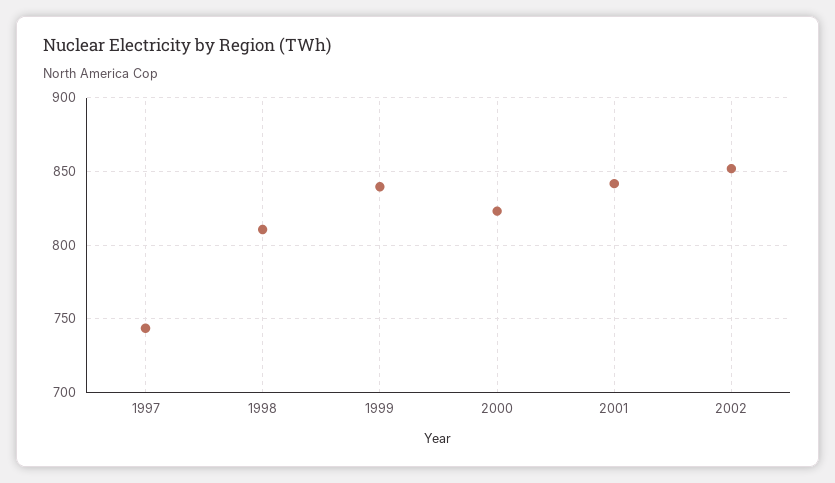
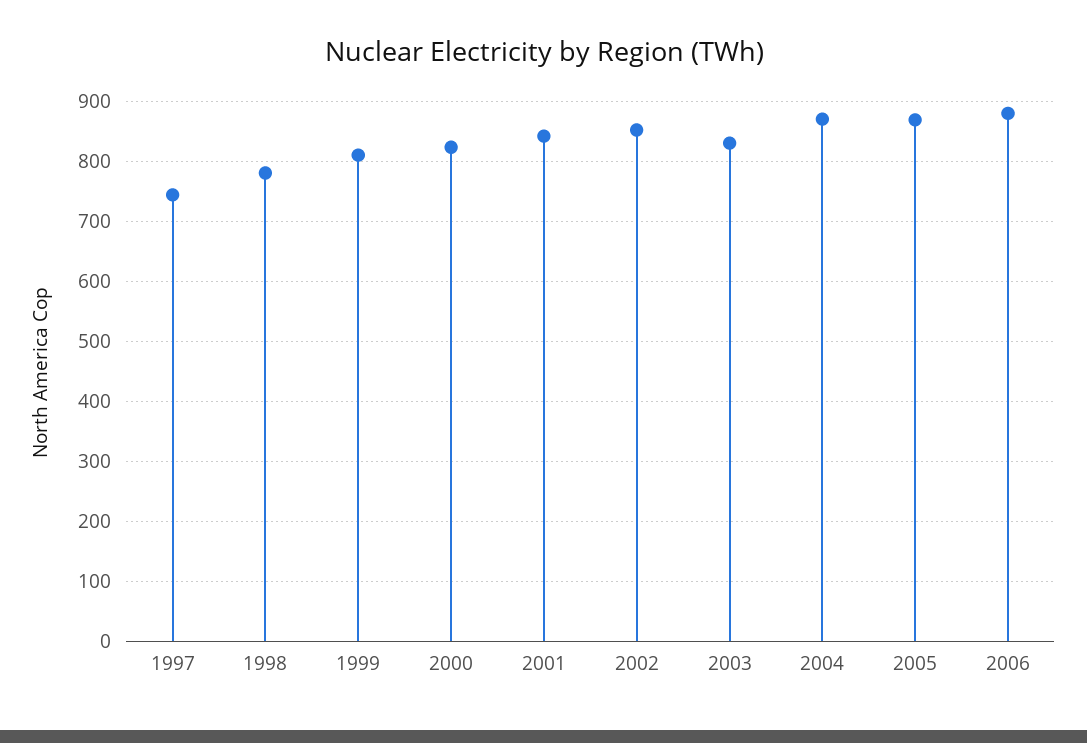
1998: 810 -> 780
1999: 840 -> 810
2003: none -> 830
2004: none -> 870
2005: none -> 870
2006: none -> 880

